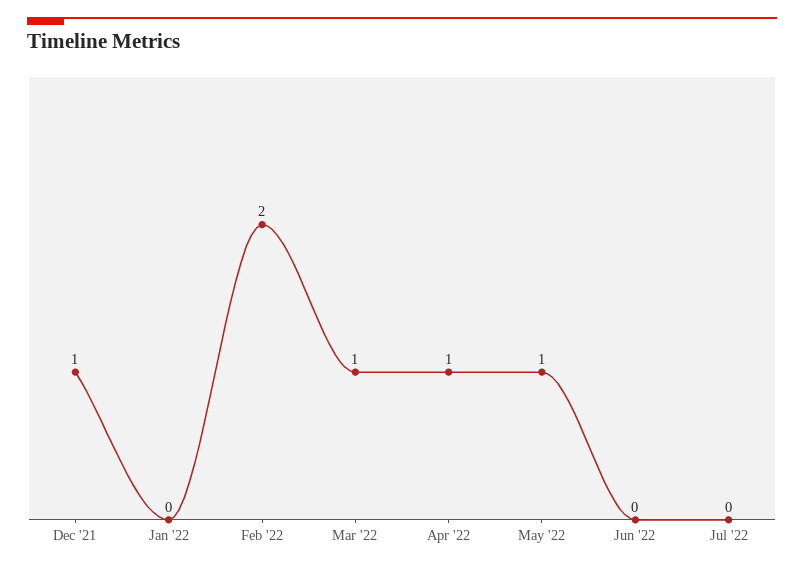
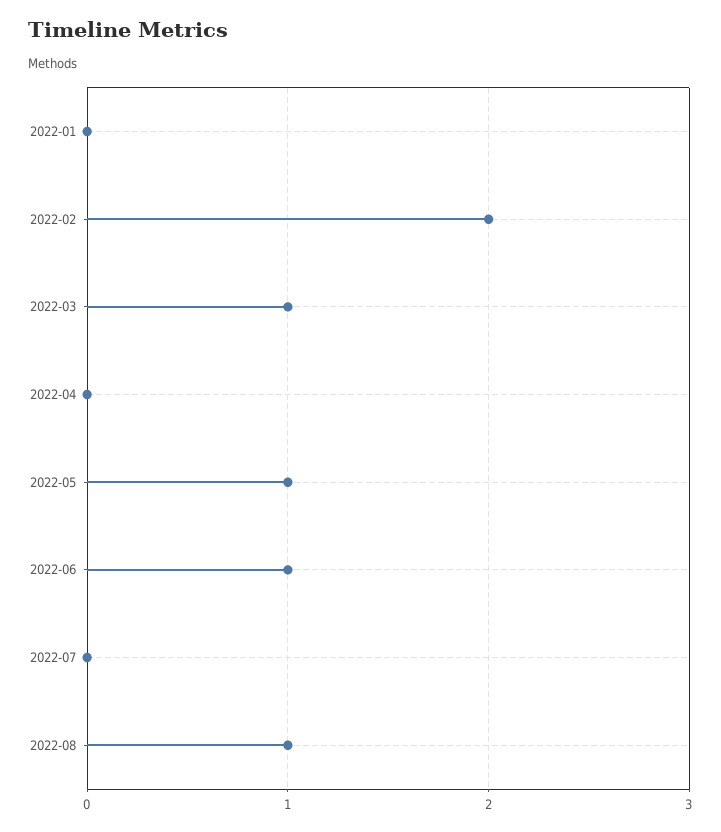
Dec '21: 1 -> none
Apr '22: 1 -> 0
Jun '22: 0 -> 1
2022-08: none -> 1

